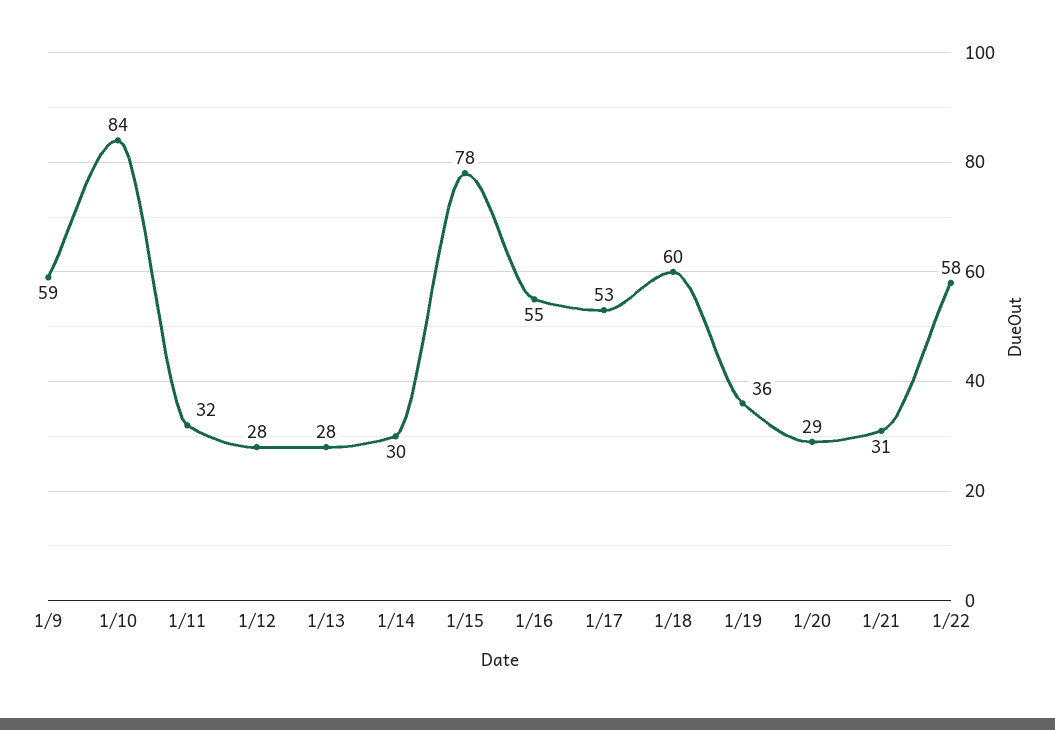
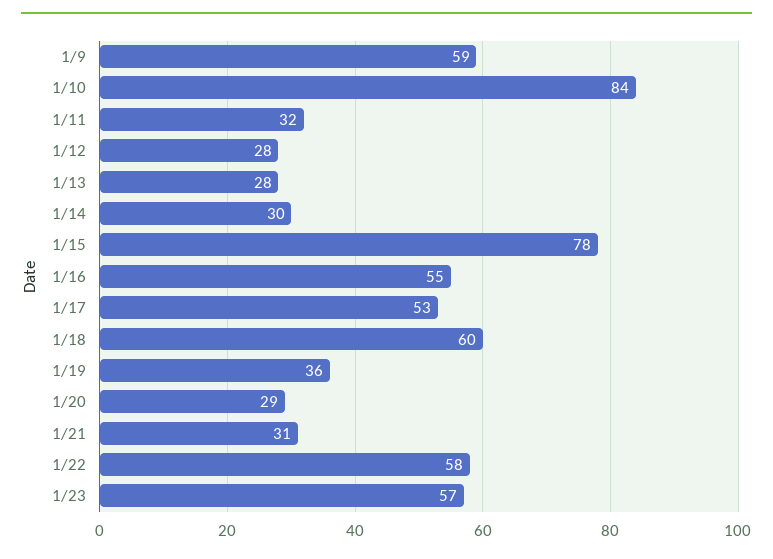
1/23: none -> 57

